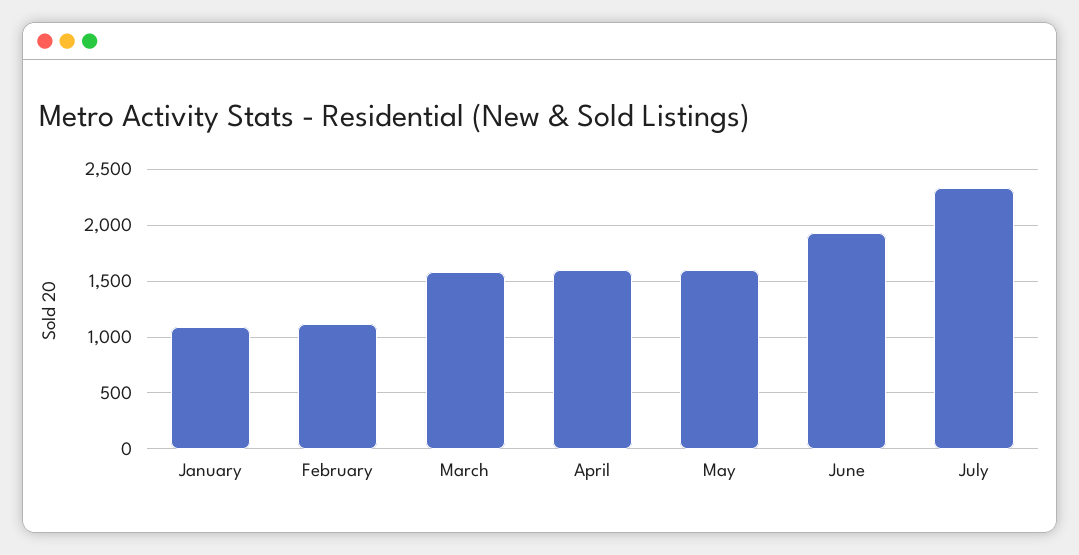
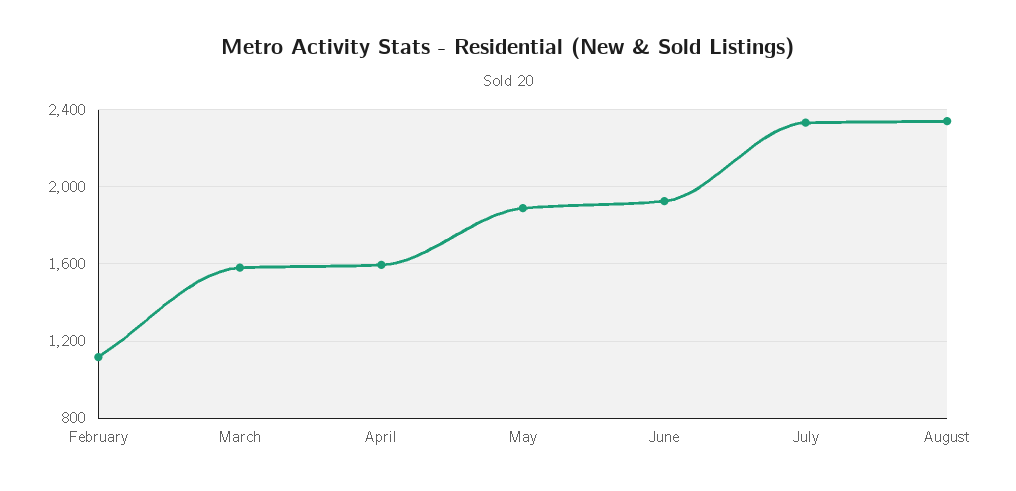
January: 1100 -> none
May: 1600 -> 1900
August: none -> 2350

